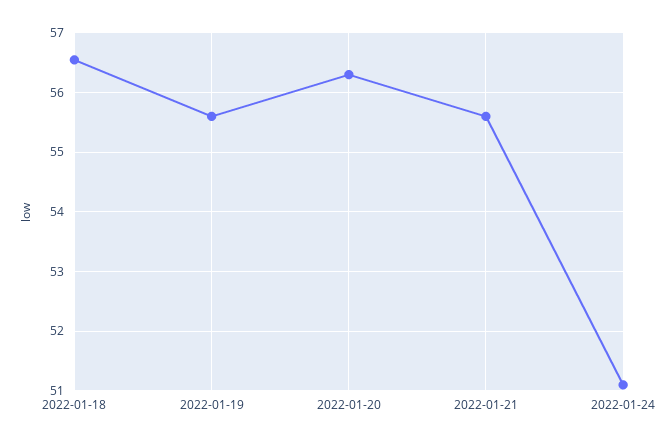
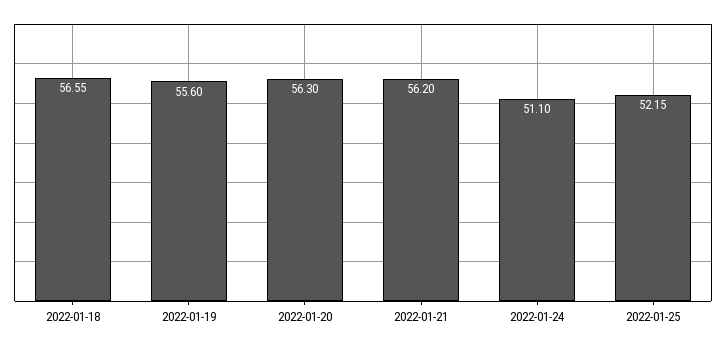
2022-01-21: 55.6 -> 56.2
2022-01-25: none -> 52.15

